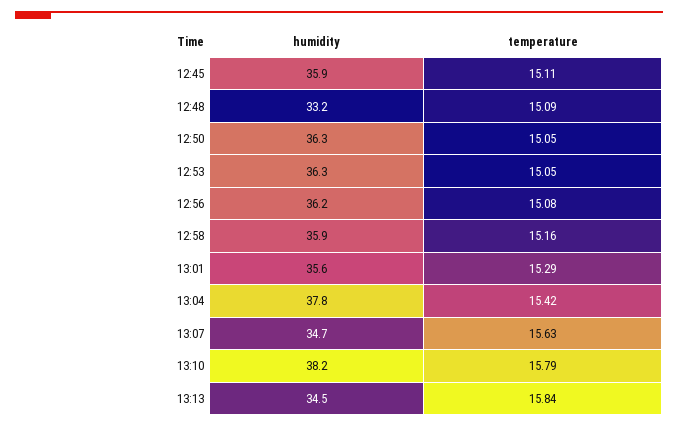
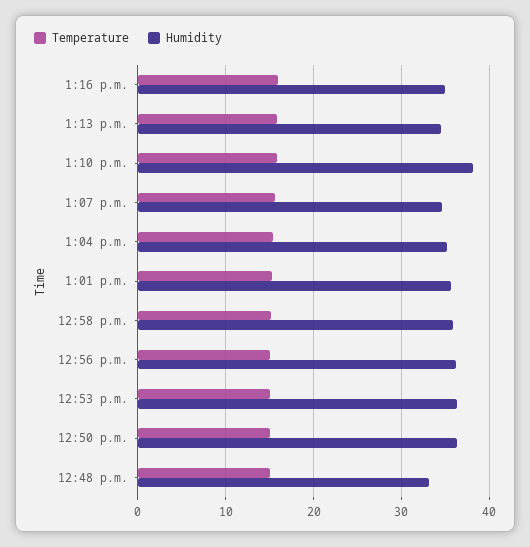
humidity, 12:45: 35.9 -> none
temperature, 12:45: 15.11 -> none
humidity, 13:04: 37.8 -> 35
temperature, 1:16 p.m.: none -> 16
humidity, 1:16 p.m.: none -> 35

